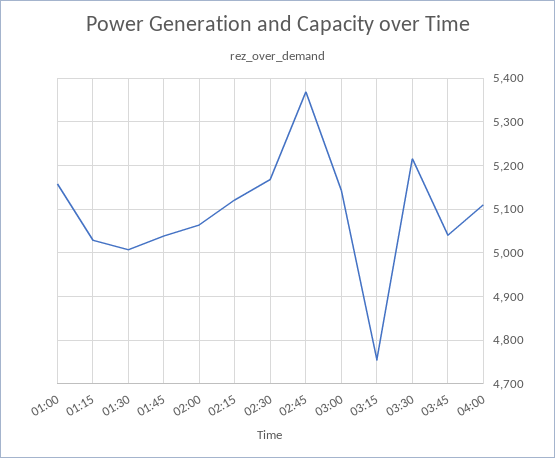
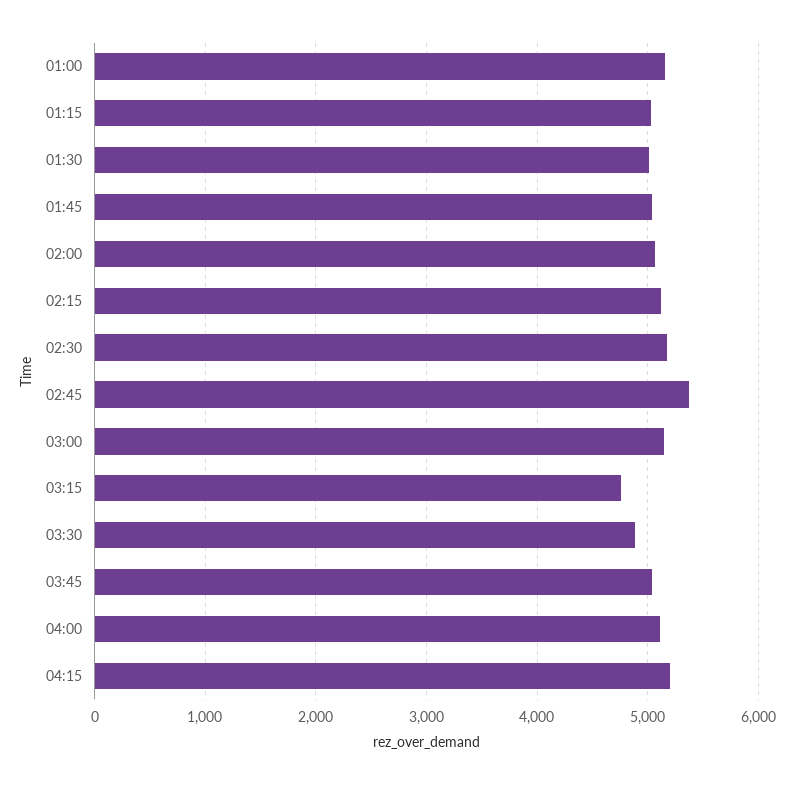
03:30: 5220 -> 4900
04:15: none -> 5200

